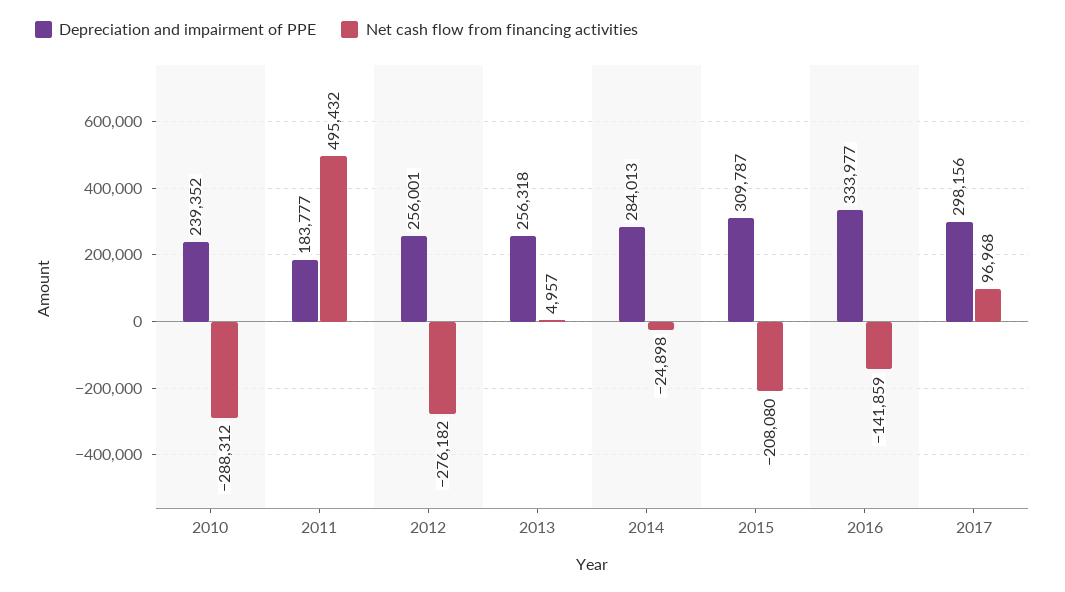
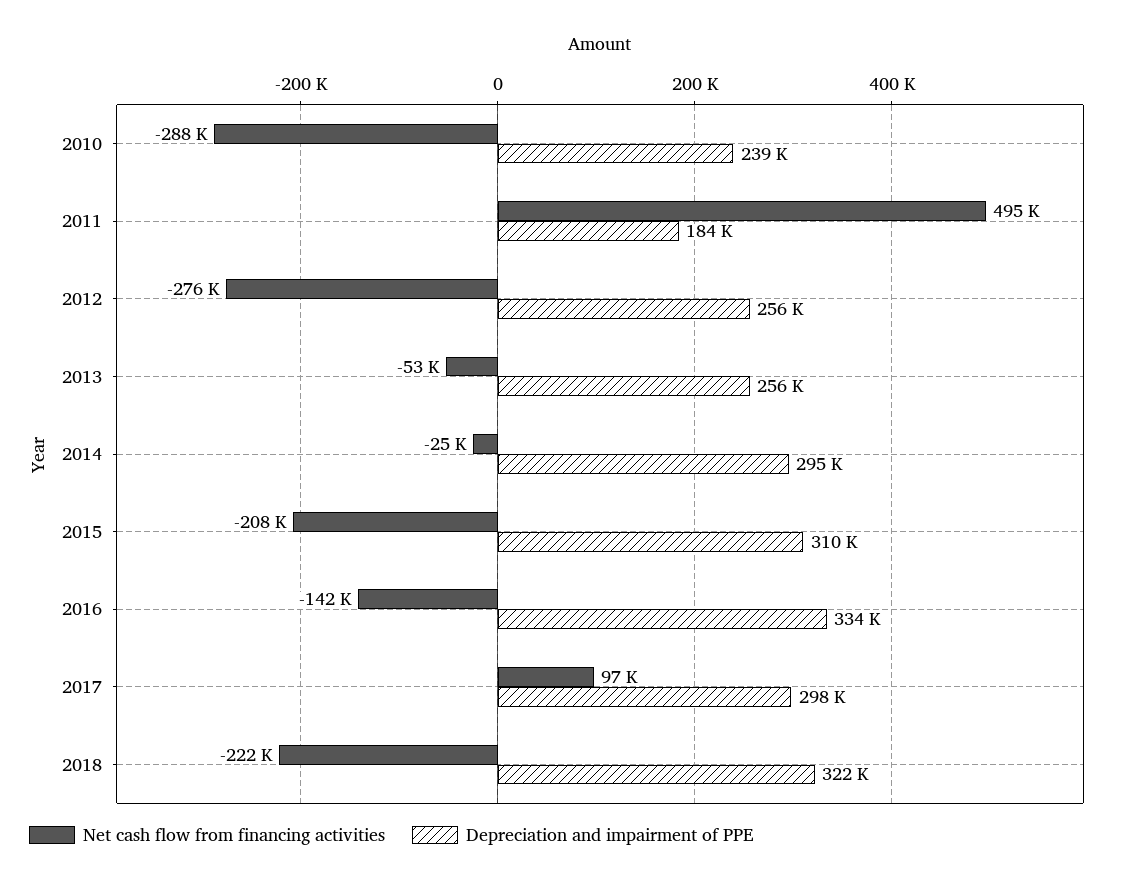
Net cash flow from financing activities, 2013: 4957 -> -53000
Depreciation and impairment of PPE, 2014: 284013 -> 295000
Net cash flow from financing activities, 2018: none -> -222000
Depreciation and impairment of PPE, 2018: none -> 322000

